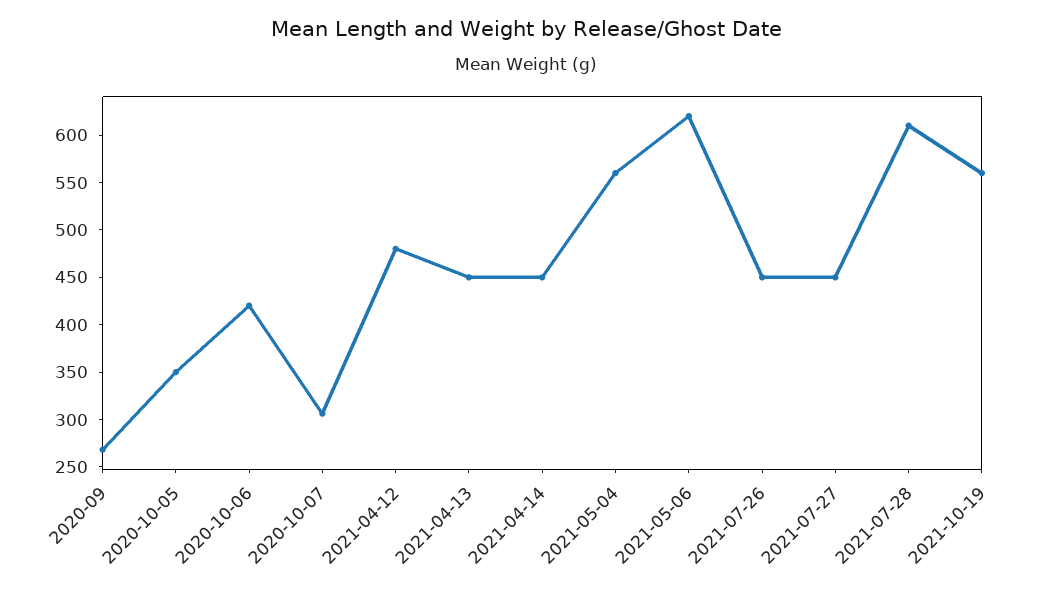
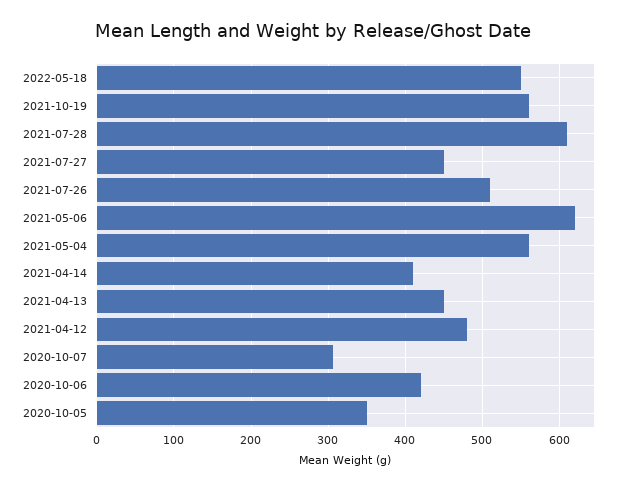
2020-09: 270 -> none
2021-04-14: 450 -> 410
2021-07-26: 450 -> 510
2022-05-18: none -> 550

